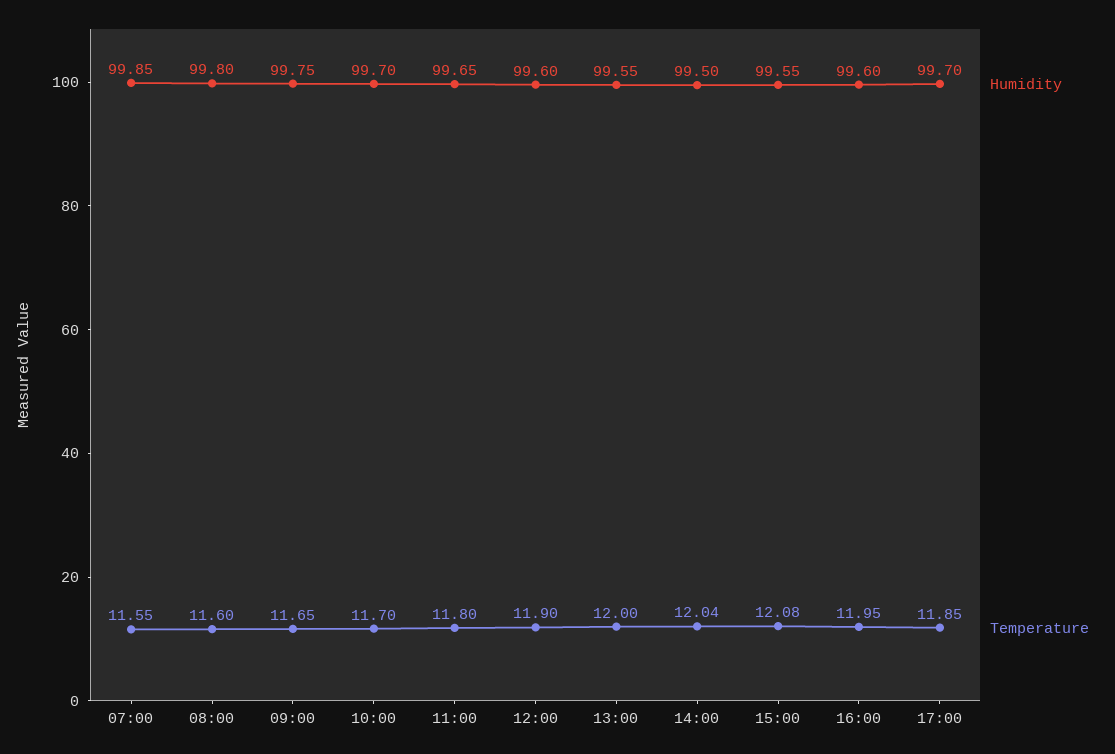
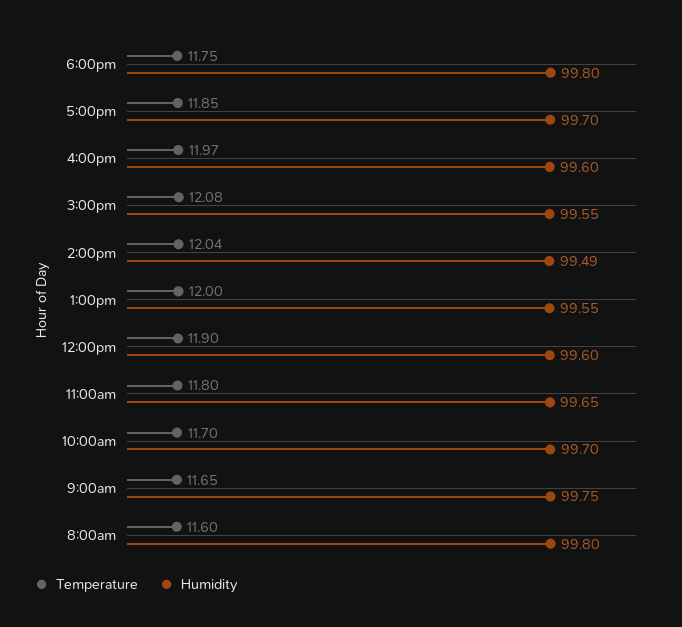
Humidity, 07:00: 99.85 -> none
Temperature, 07:00: 11.55 -> none
Humidity, 14:00: 99.5 -> 99.49
Temperature, 16:00: 11.95 -> 11.97
Temperature, 6:00pm: none -> 11.75
Humidity, 6:00pm: none -> 99.8

